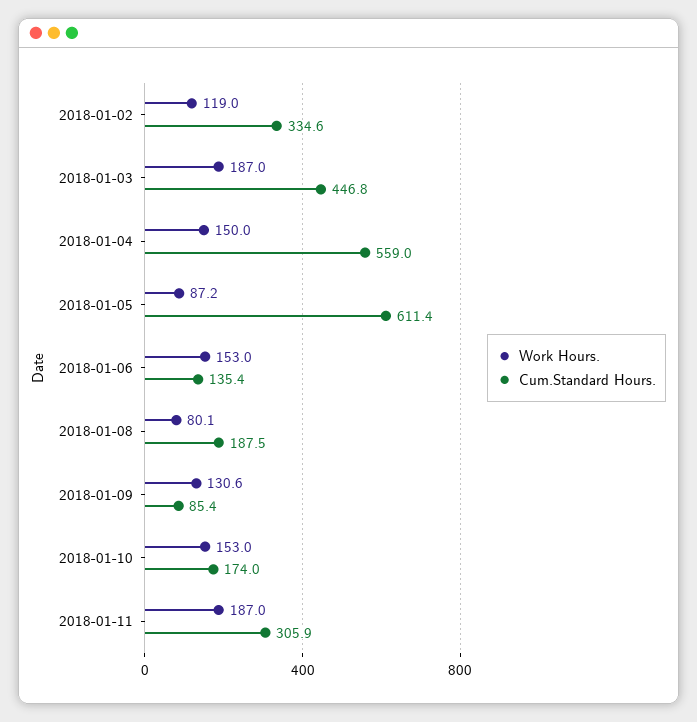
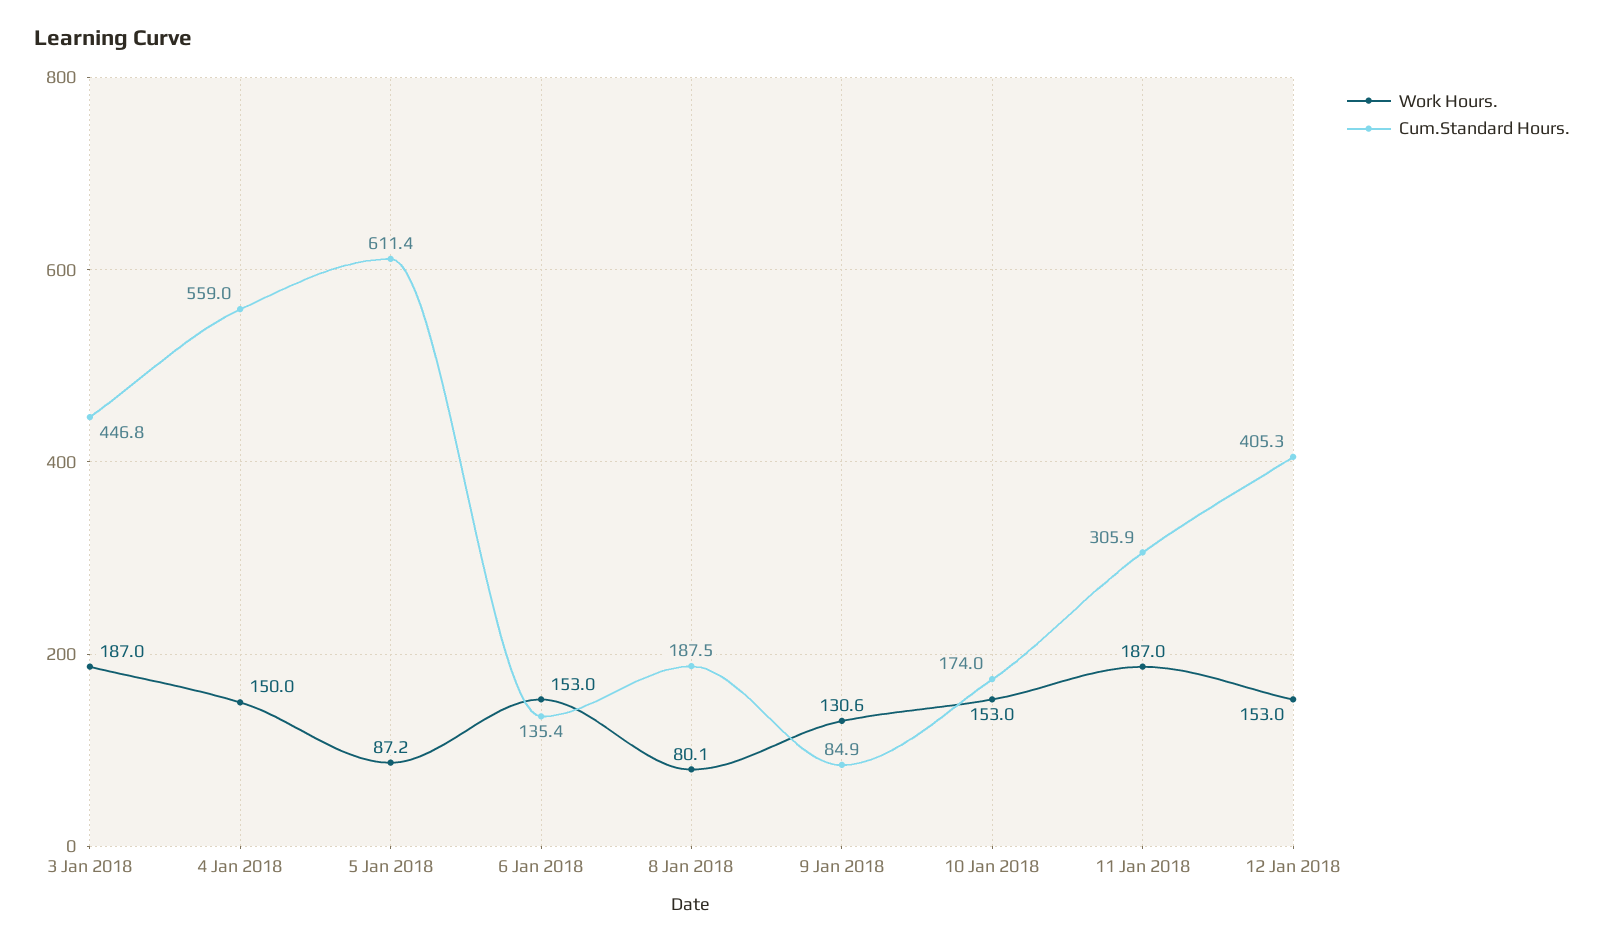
Work Hours., 2018-01-02: 119 -> none
Cum.Standard Hours., 2018-01-02: 334.6 -> none
Cum.Standard Hours., 2018-01-09: 85.4 -> 84.9
Work Hours., 12 Jan 2018: none -> 153
Cum.Standard Hours., 12 Jan 2018: none -> 405.3

